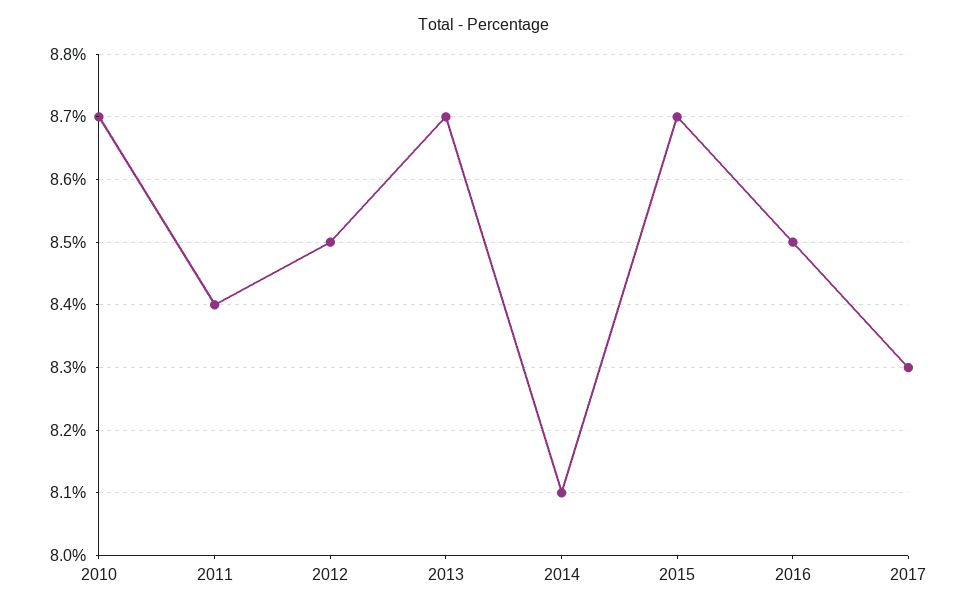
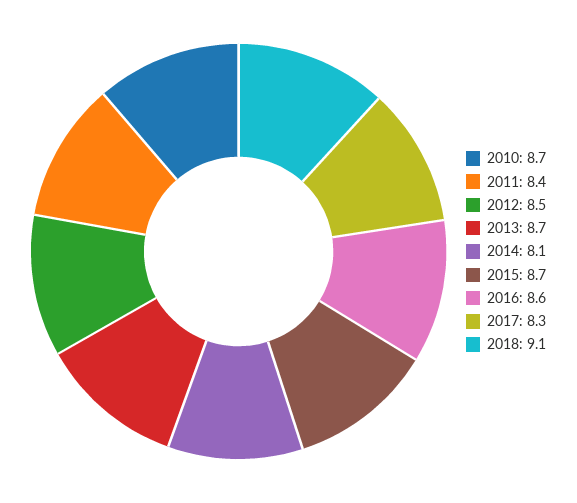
2016: 8.5 -> 8.6
2018: none -> 9.1

